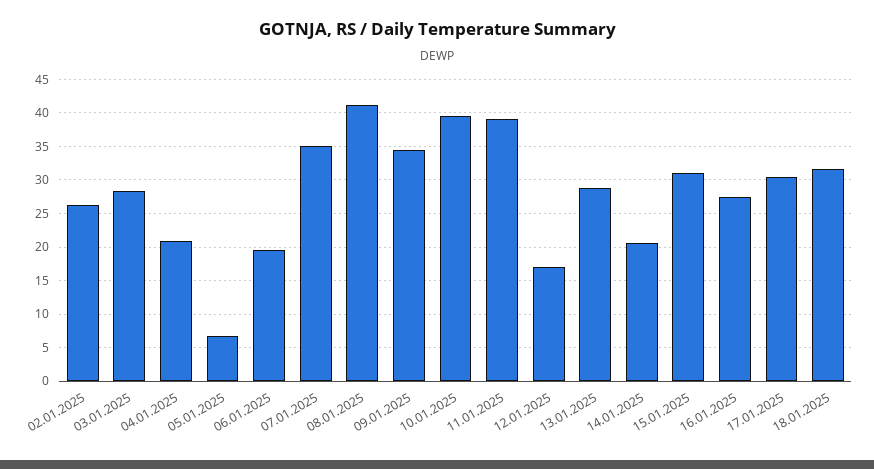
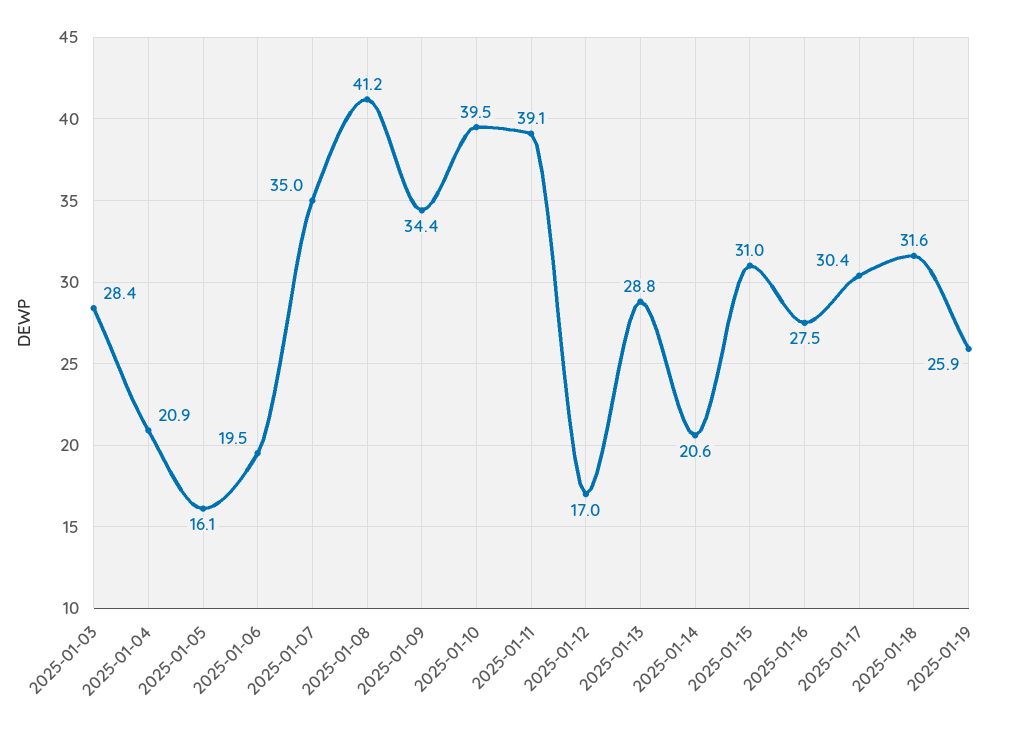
02.01.2025: 26 -> none
05.01.2025: 7 -> 16.1
2025-01-19: none -> 25.9

